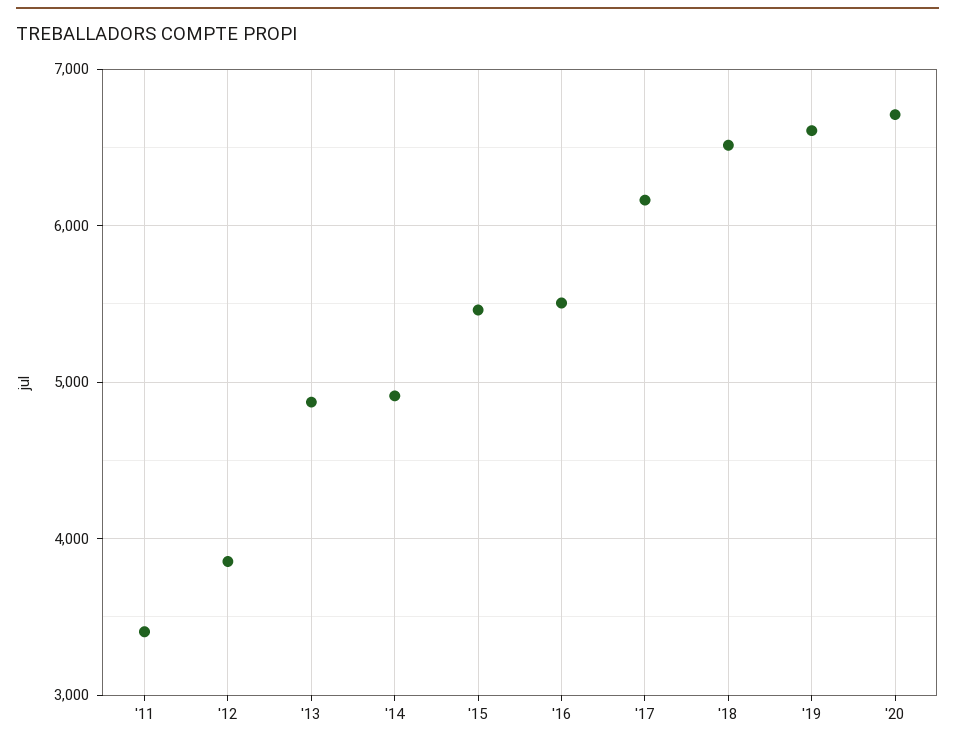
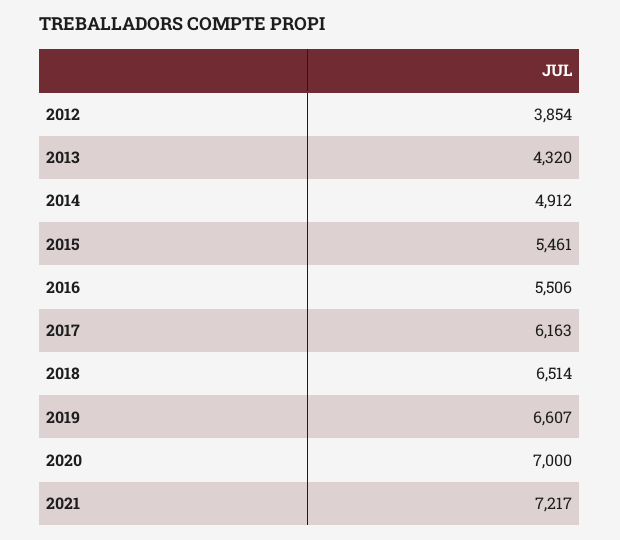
'11: 3400 -> none
'13: 4900 -> 4320
'20: 6700 -> 7000
2021: none -> 7217

